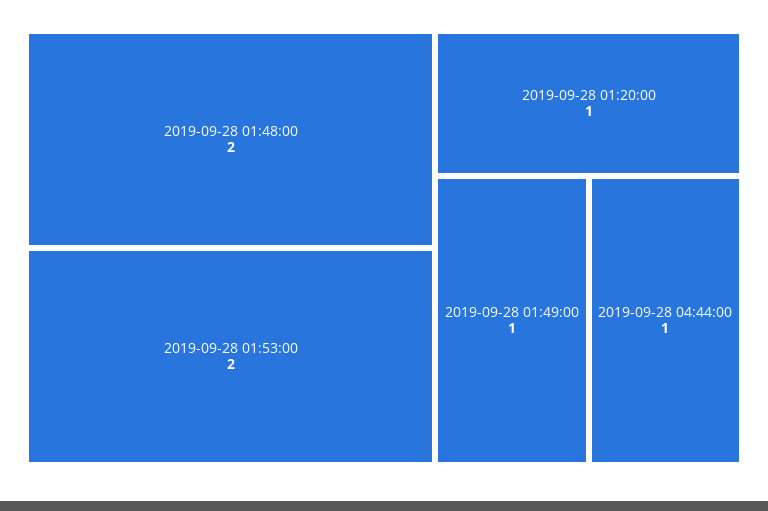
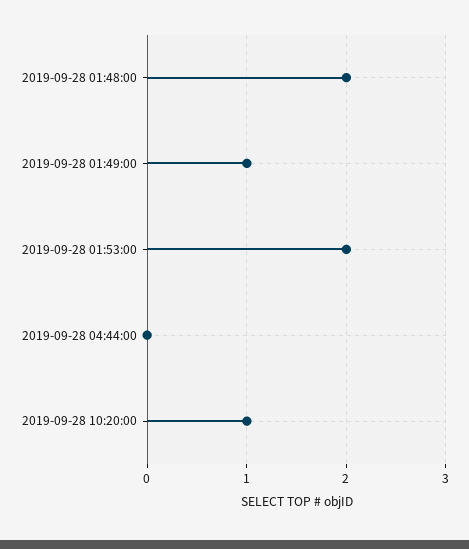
2019-09-28 01:20:00: 1 -> none
2019-09-28 04:44:00: 1 -> 0
2019-09-28 10:20:00: none -> 1

